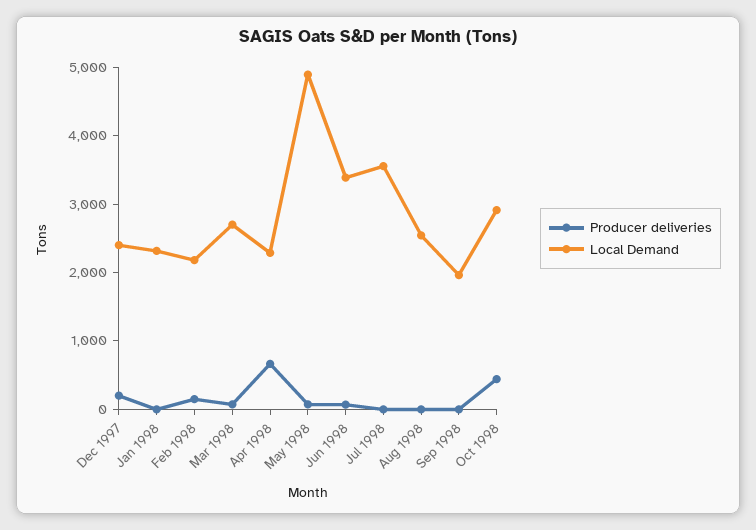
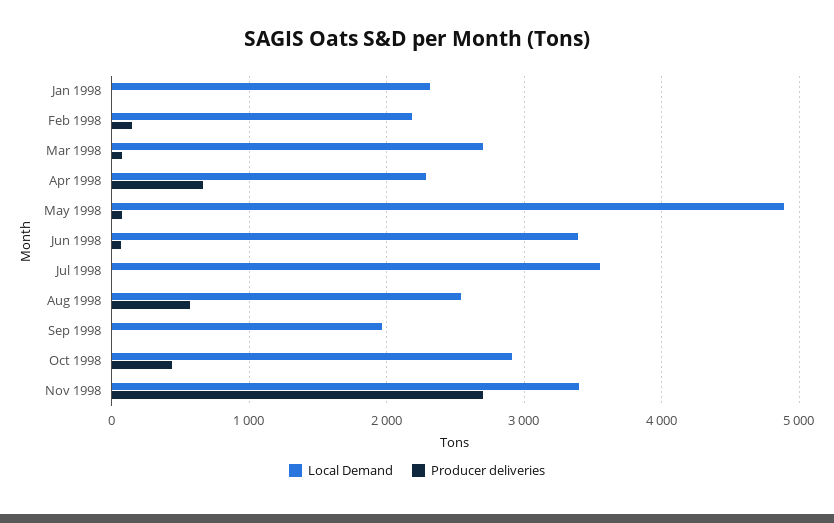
Producer deliveries, Dec 1997: 200 -> none
Local Demand, Dec 1997: 2400 -> none
Producer deliveries, Aug 1998: 0 -> 600
Local Demand, Nov 1998: none -> 3400
Producer deliveries, Nov 1998: none -> 2700

